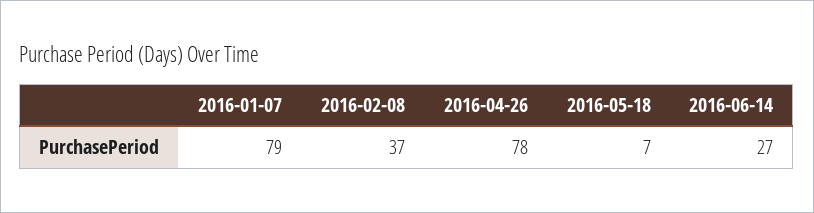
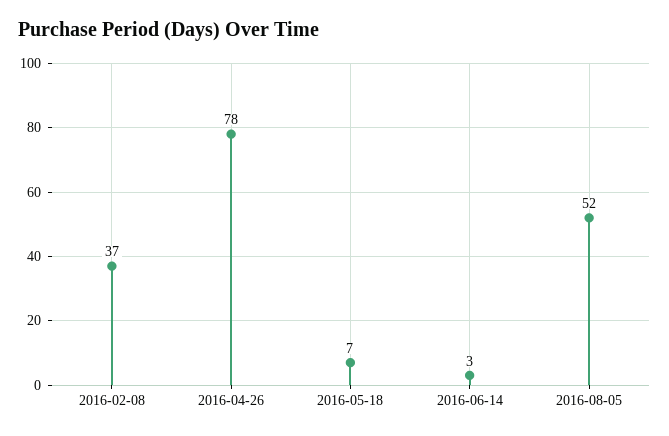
2016-01-07: 79 -> none
2016-06-14: 27 -> 3
2016-08-05: none -> 52

